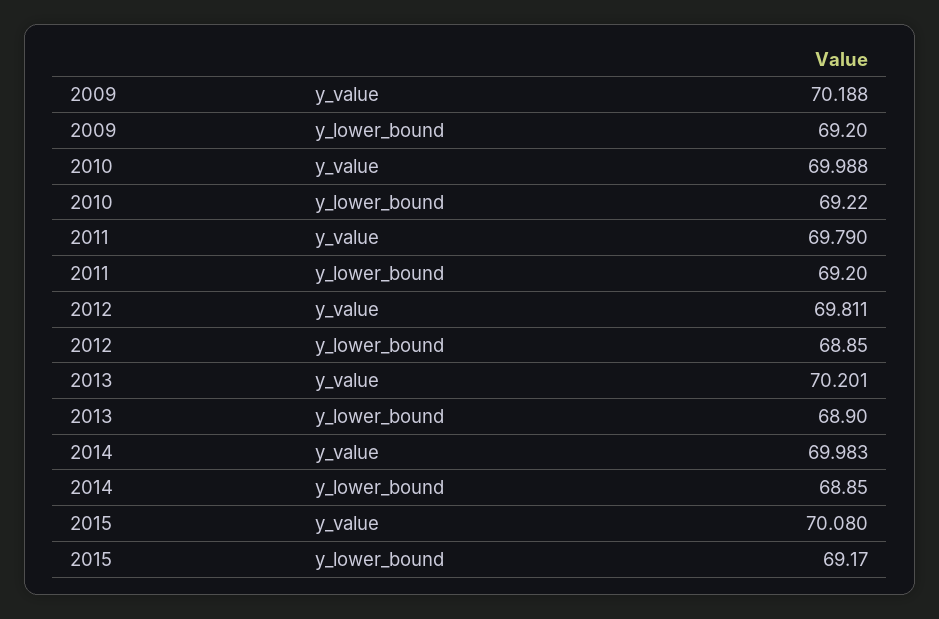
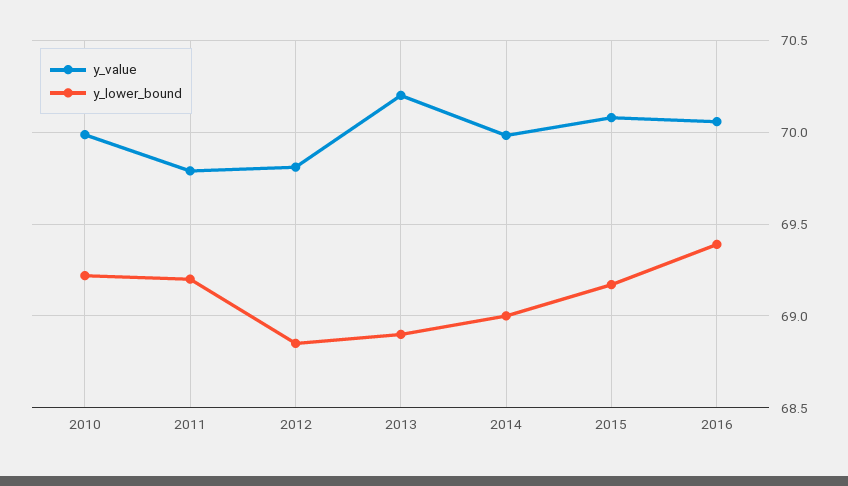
y_value, 2009: 70.188 -> none
y_lower_bound, 2009: 69.2 -> none
y_lower_bound, 2014: 68.85 -> 69
y_value, 2016: none -> 70.05
y_lower_bound, 2016: none -> 69.4

